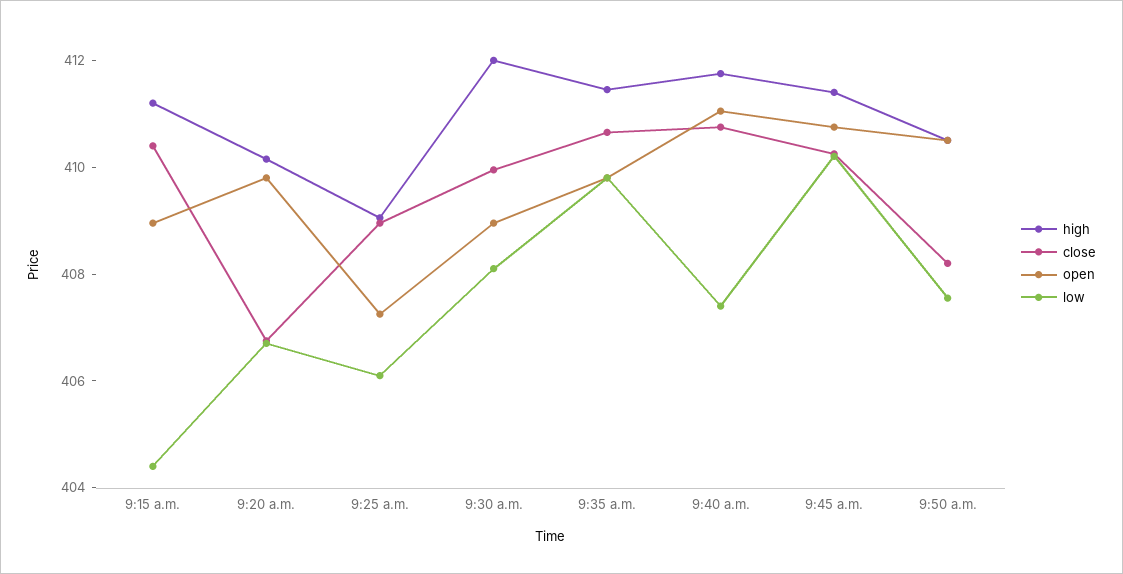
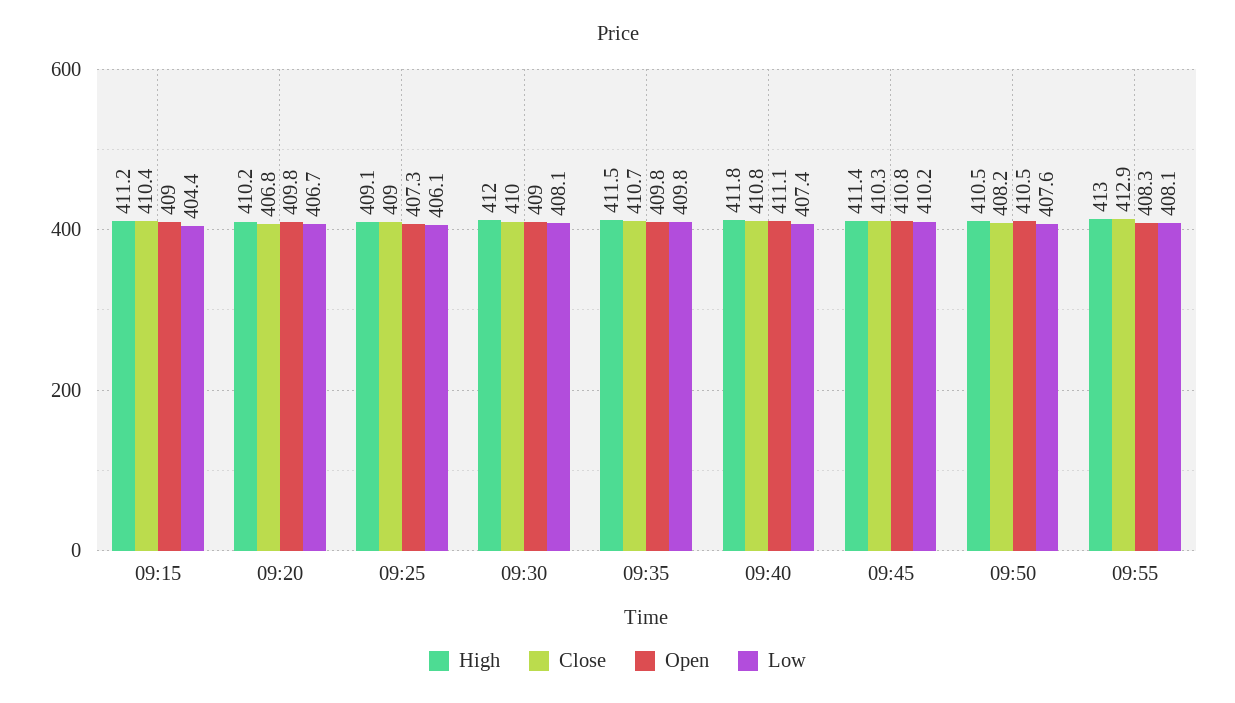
high, 09:55: none -> 413
close, 09:55: none -> 412.9
open, 09:55: none -> 408.3
low, 09:55: none -> 408.1

